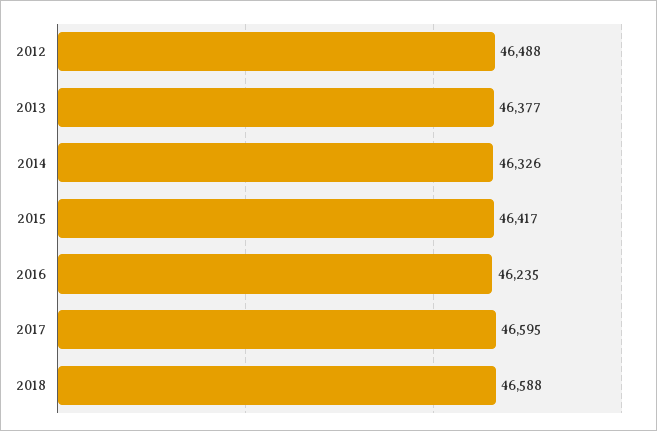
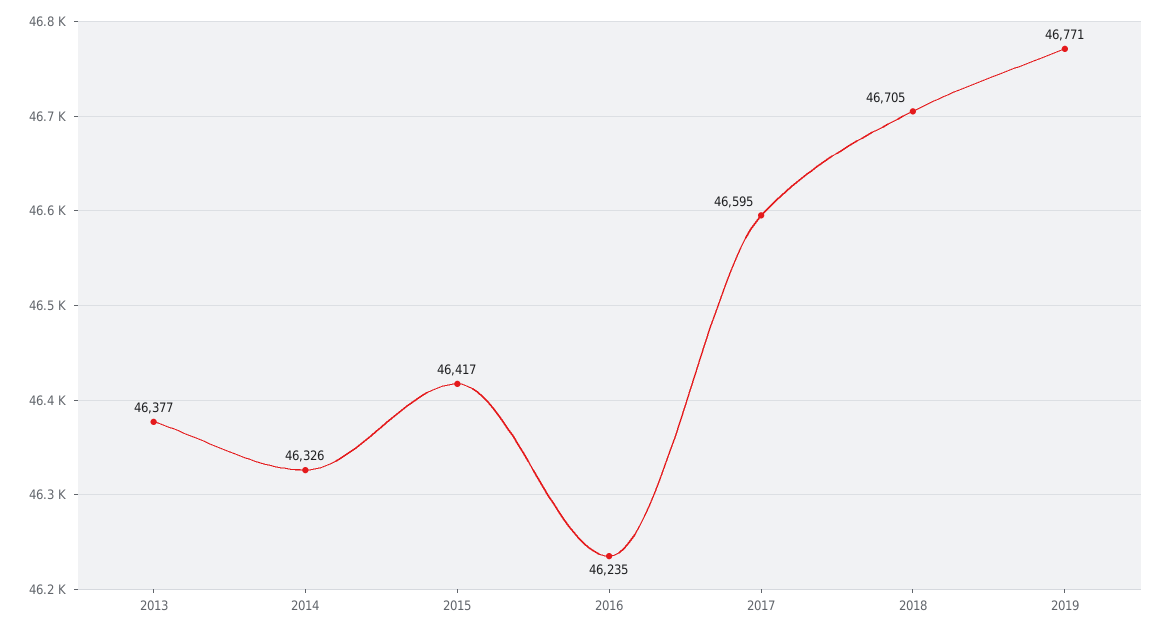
2012: 46488 -> none
2018: 46588 -> 46705
2019: none -> 46771

